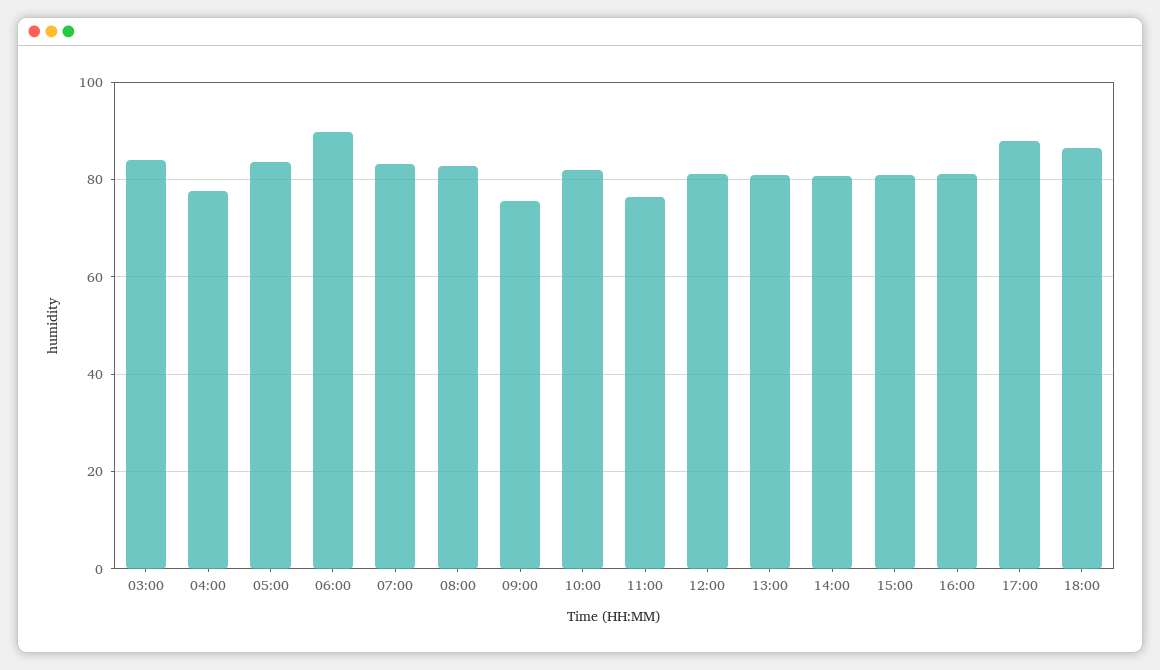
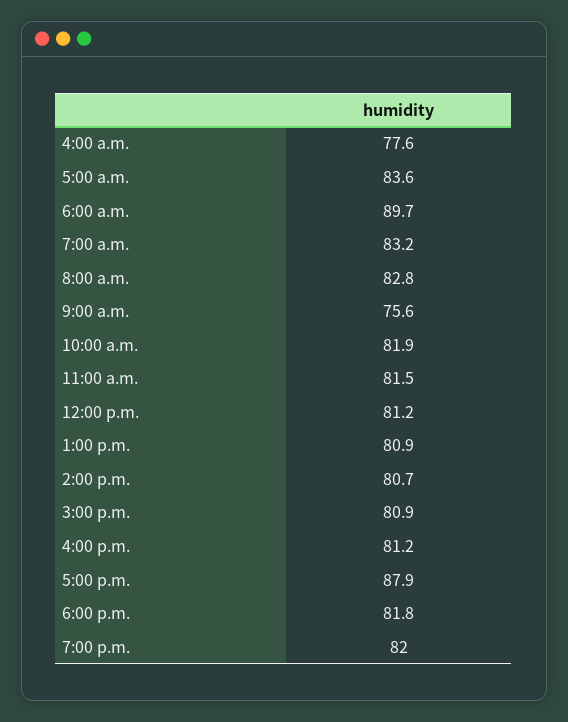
03:00: 84 -> none
11:00: 76 -> 81.5
18:00: 86 -> 81.8
7:00 p.m.: none -> 82

